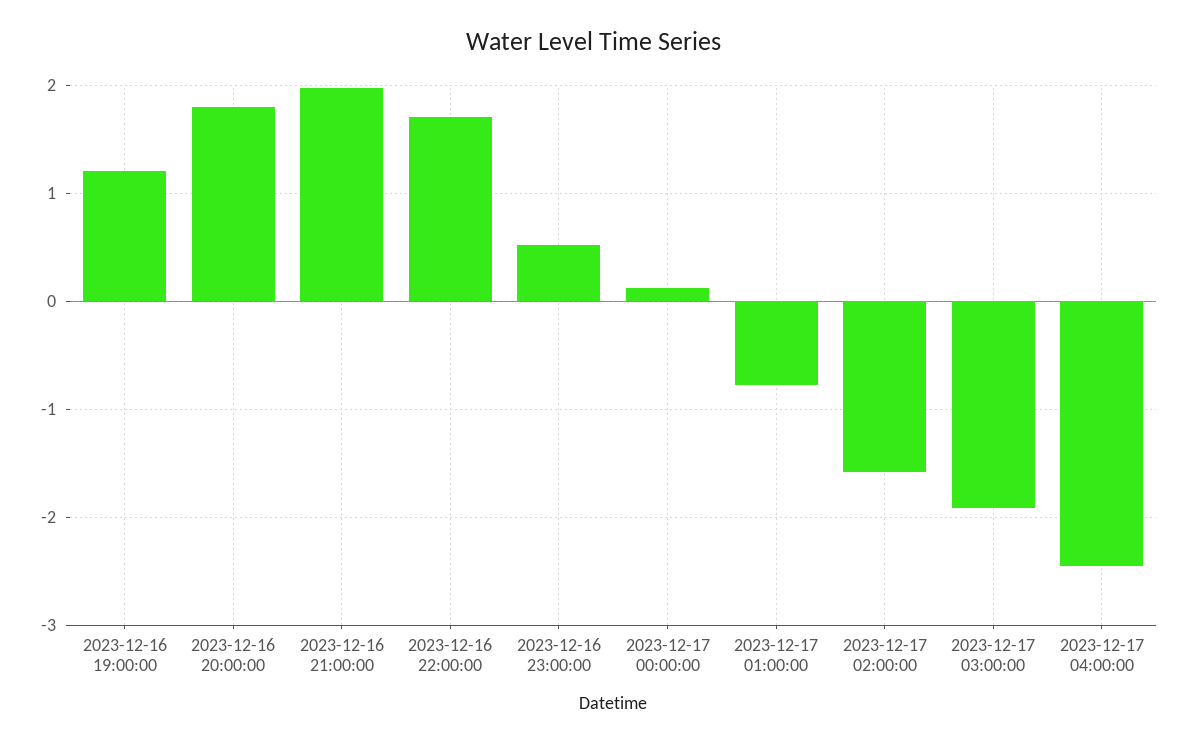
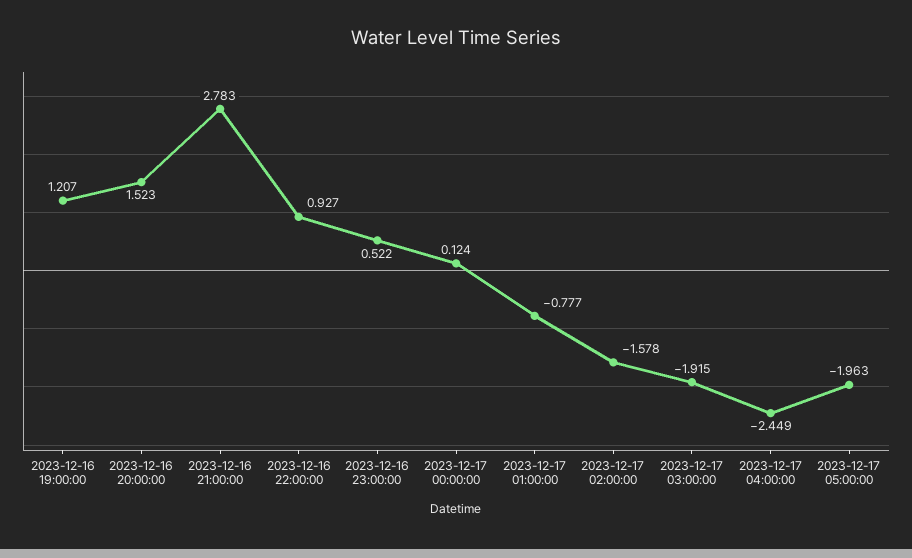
2023-12-16 20:00:00: 1.8 -> 1.523
2023-12-16 21:00:00: 2 -> 2.783
2023-12-16 22:00:00: 1.7 -> 0.927
2023-12-17 05:00:00: none -> -1.963

